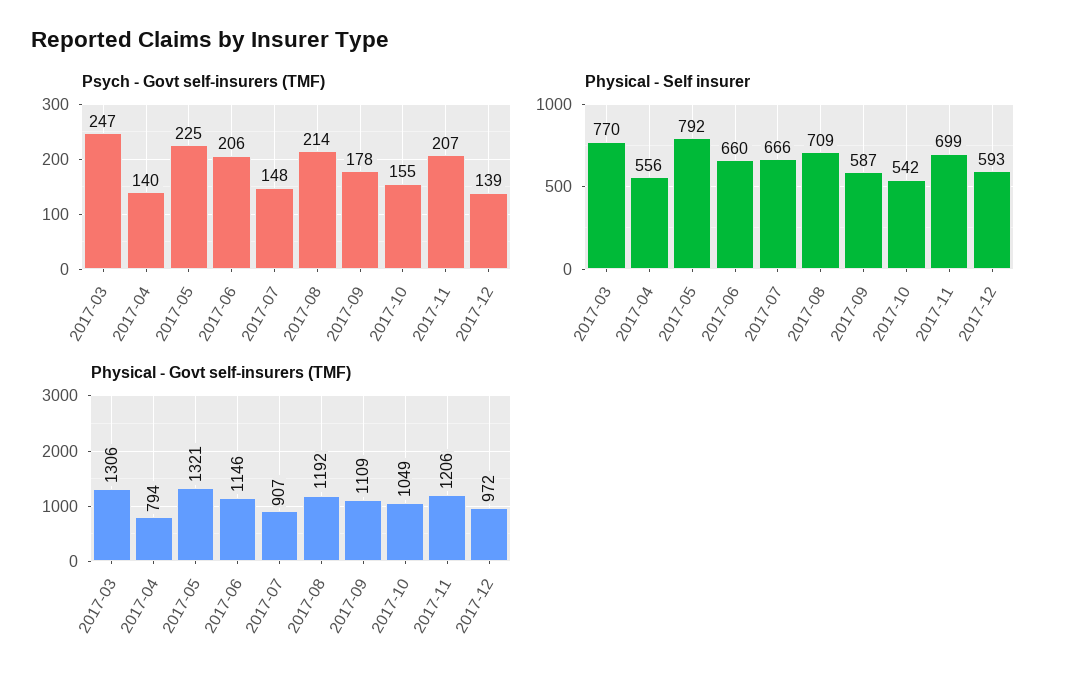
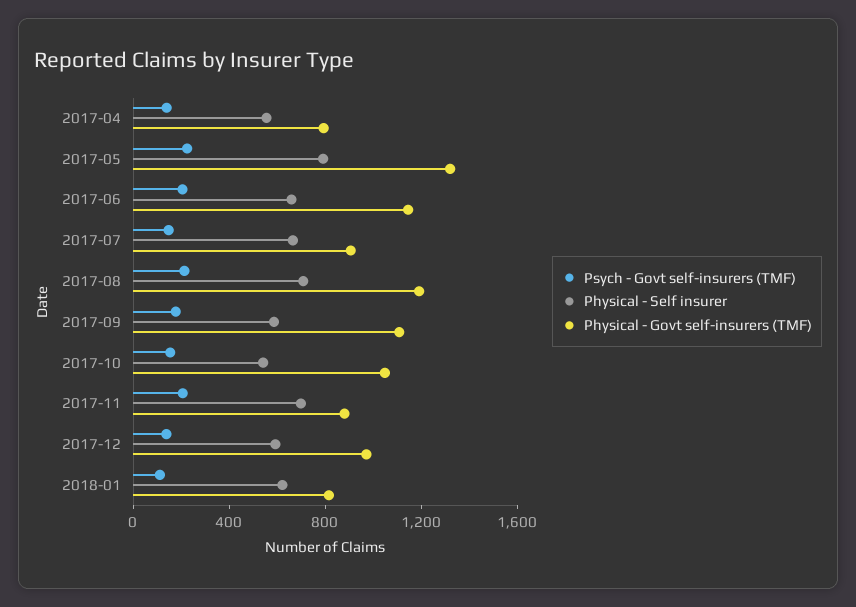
Psych - Govt self-insurers (TMF), 2017-03: 247 -> none
Physical - Self insurer, 2017-03: 770 -> none
Physical - Govt self-insurers (TMF), 2017-03: 1306 -> none
Physical - Govt self-insurers (TMF), 2017-11: 1206 -> 900
Psych - Govt self-insurers (TMF), 2018-01: none -> 100
Physical - Self insurer, 2018-01: none -> 600
Physical - Govt self-insurers (TMF), 2018-01: none -> 800

